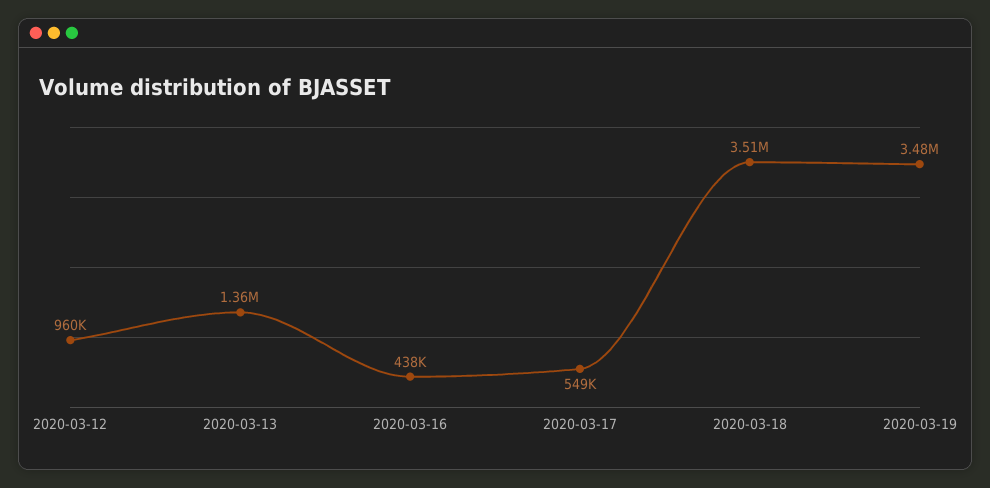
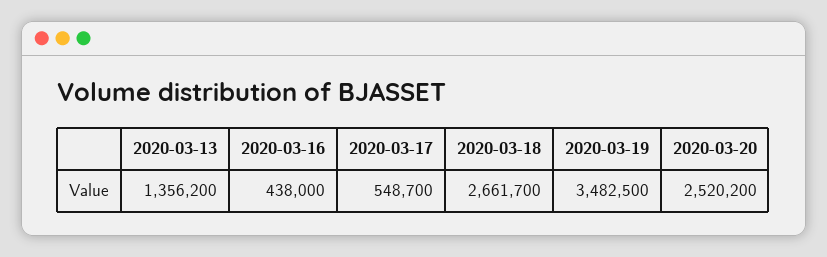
2020-03-12: 960000 -> none
2020-03-18: 3510000 -> 2661700
2020-03-20: none -> 2520200

